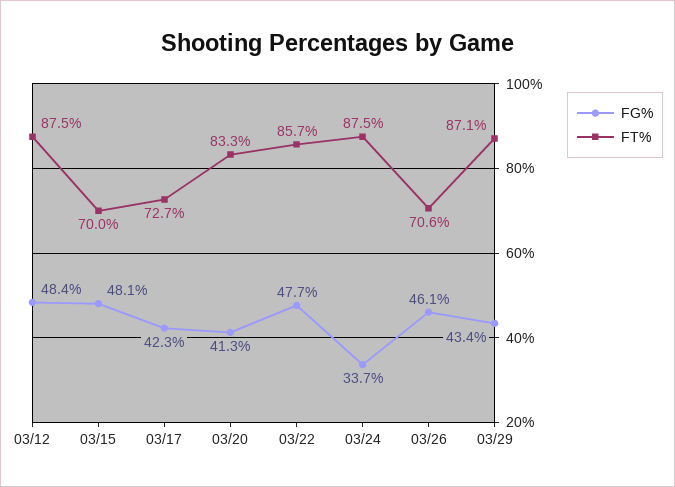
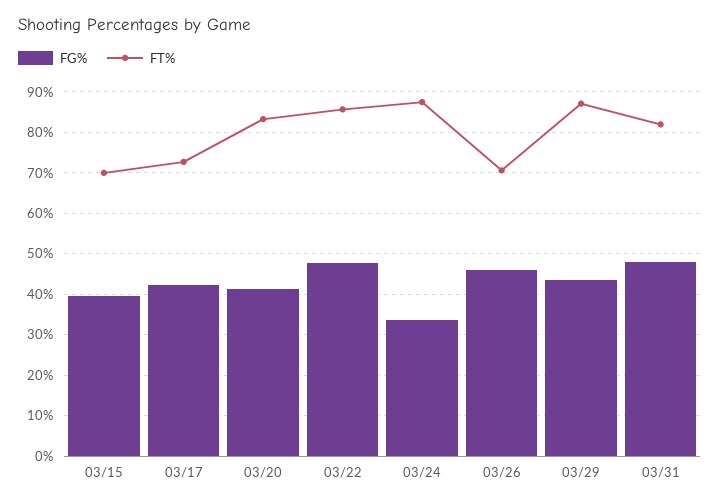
FG%, 03/12: 48.4 -> none
FT%, 03/12: 87.5 -> none
FG%, 03/15: 48.1 -> 40
FG%, 03/31: none -> 48
FT%, 03/31: none -> 82

